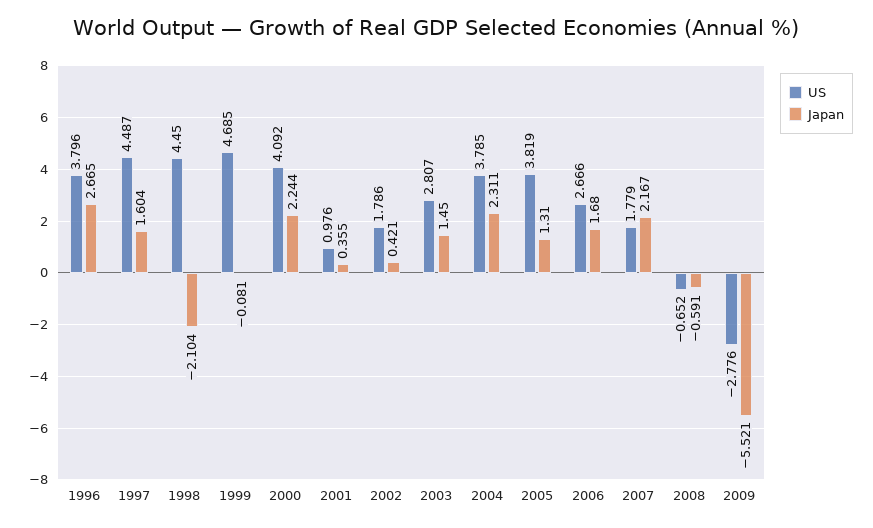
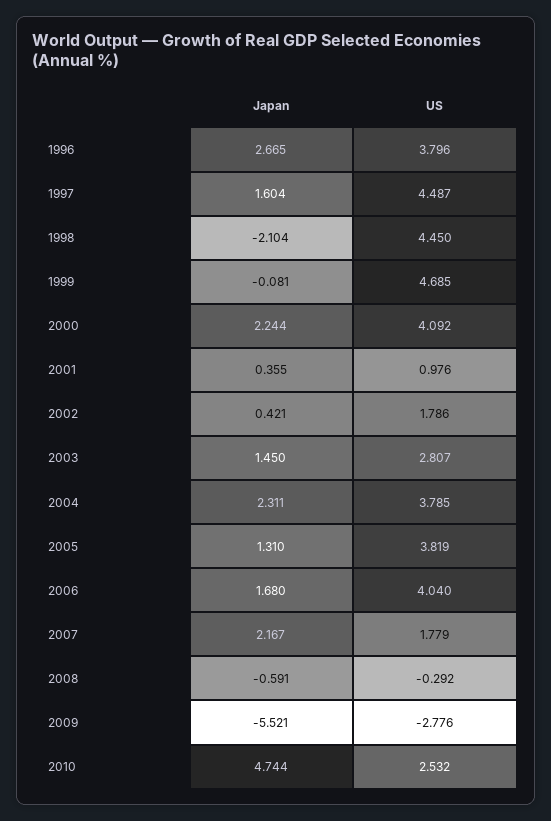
US, 2006: 2.666 -> 4.04
US, 2008: -0.652 -> -0.292
Japan, 2010: none -> 4.744
US, 2010: none -> 2.532

